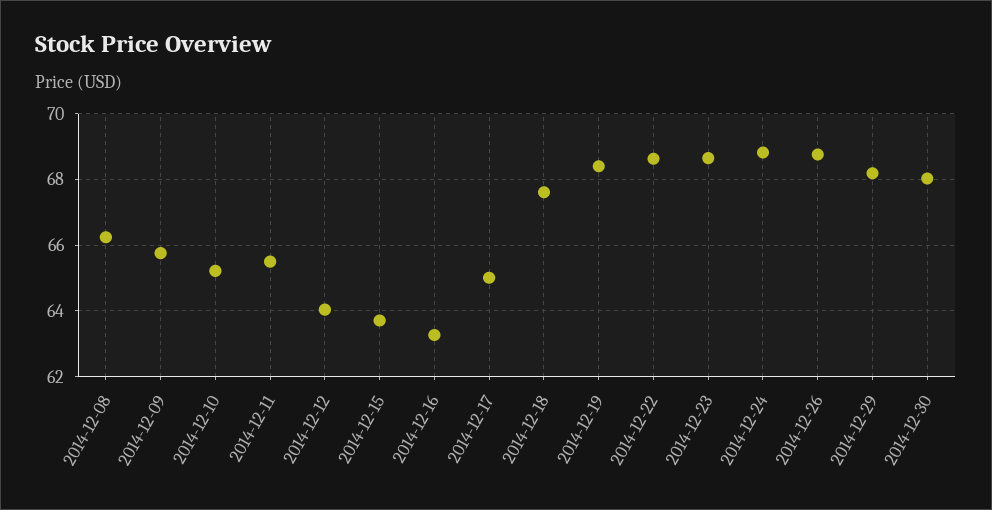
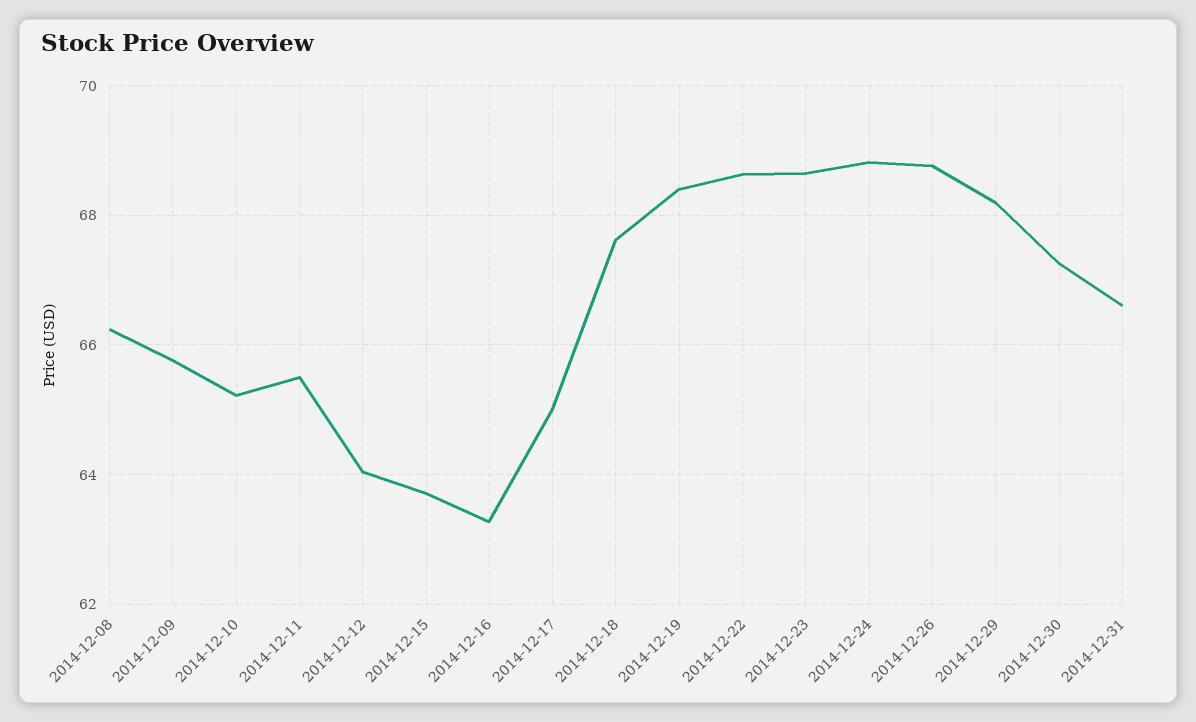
2014-12-30: 68 -> 67.2
2014-12-31: none -> 66.6

